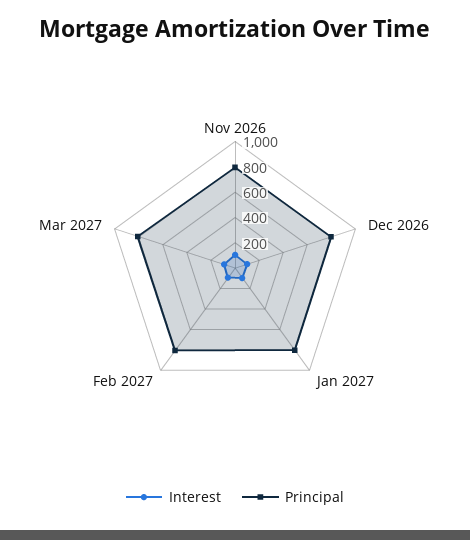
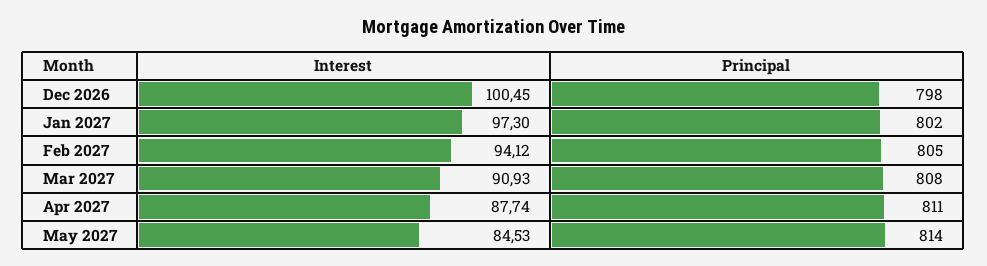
Interest, Nov 2026: 100 -> none
Principal, Nov 2026: 800 -> none
Interest, Apr 2027: none -> 87.74
Principal, Apr 2027: none -> 811
Interest, May 2027: none -> 84.53
Principal, May 2027: none -> 814

